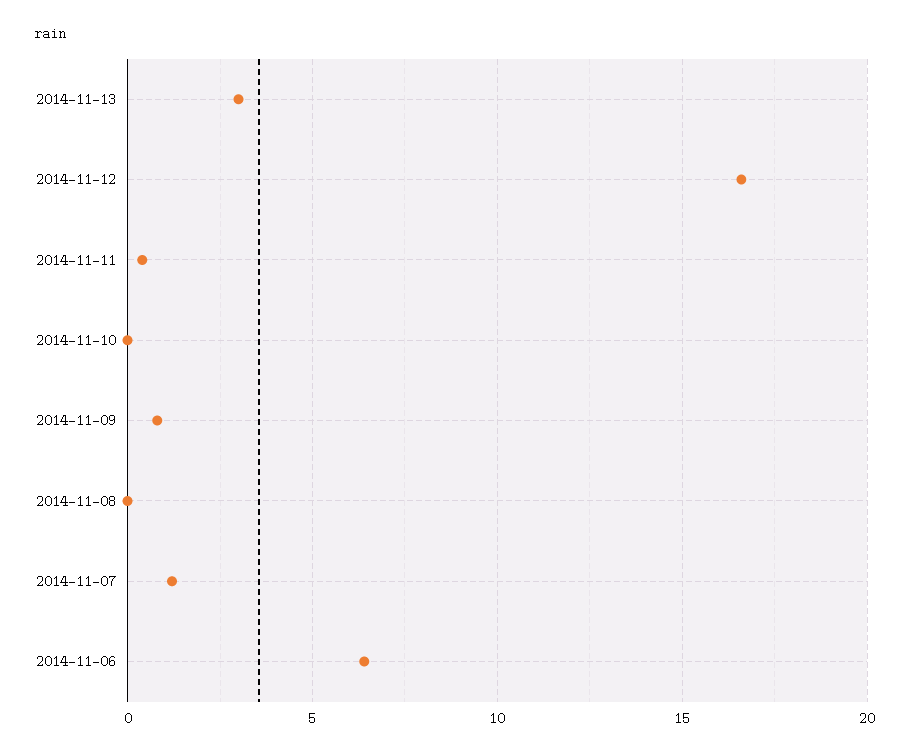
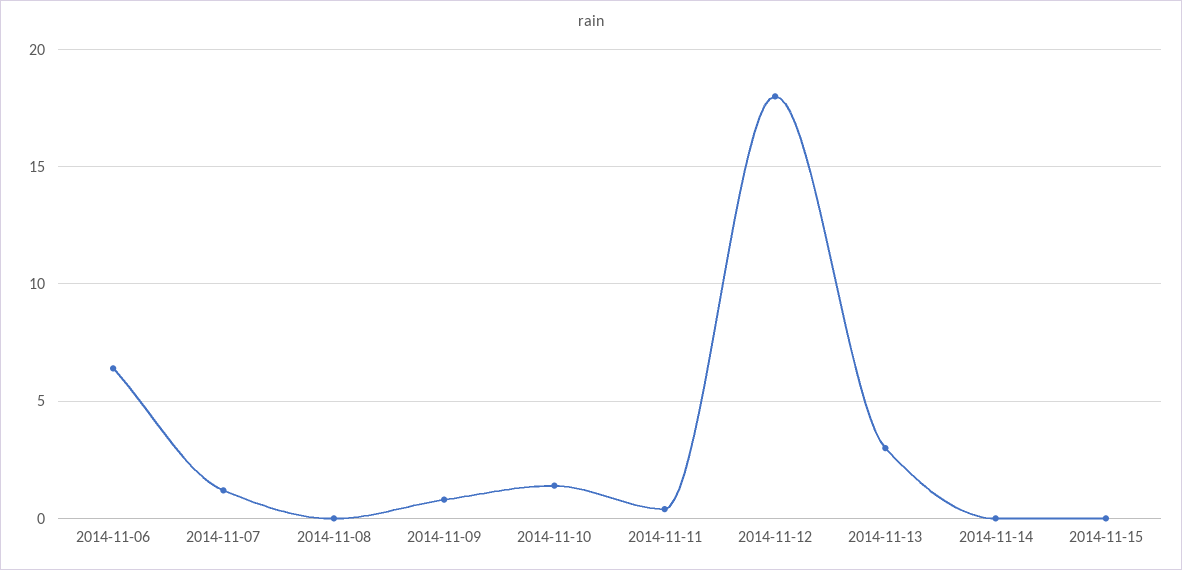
2014-11-12: 16.5 -> 18
2014-11-10: 0 -> 1.5
2014-11-14: none -> 0
2014-11-15: none -> 0

